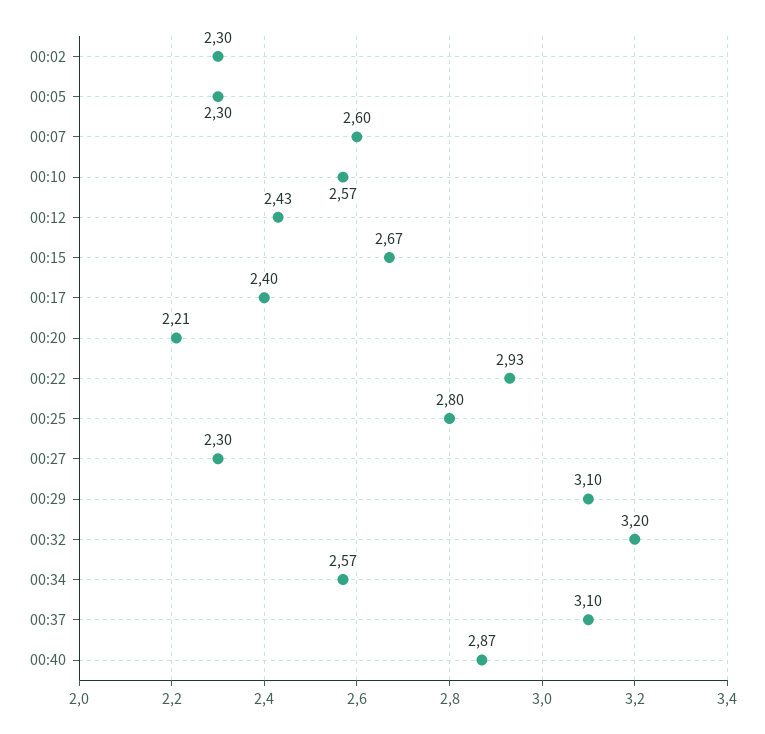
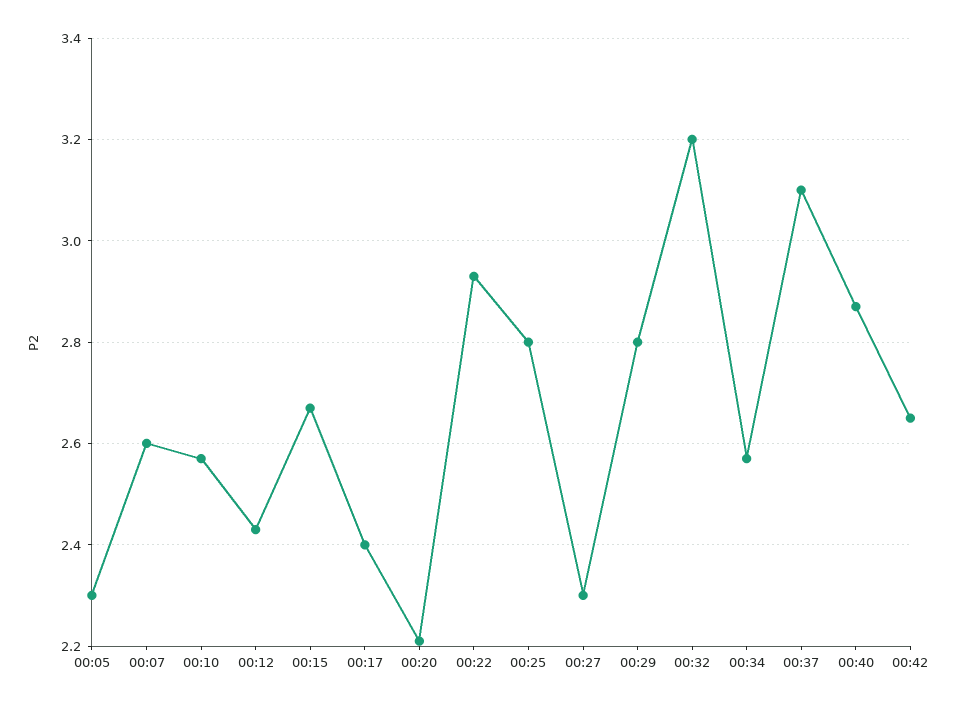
00:02: 2.3 -> none
00:29: 3.1 -> 2.8
00:42: none -> 2.65

